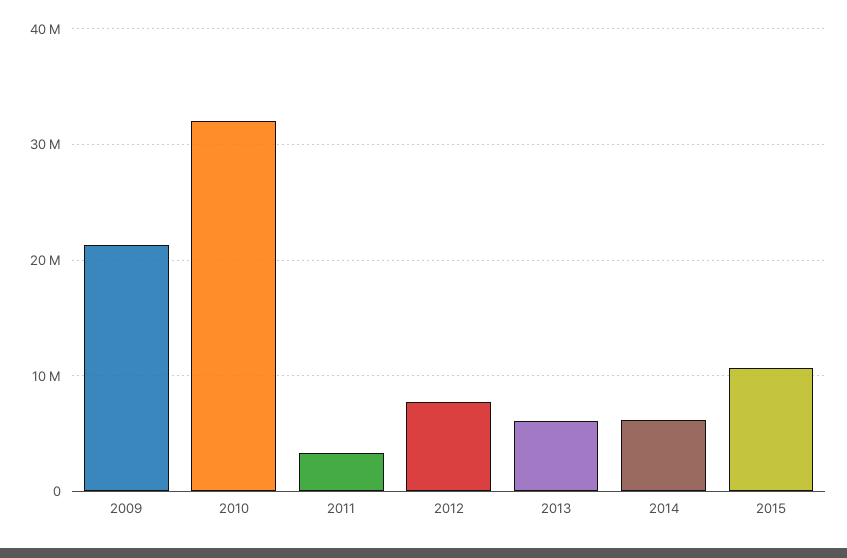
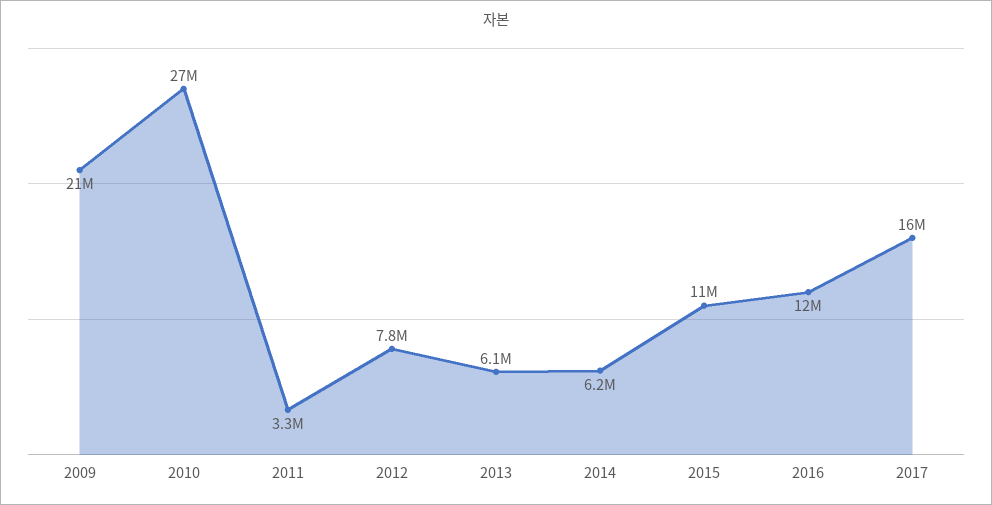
2010: 32000000 -> 27000000
2016: none -> 12000000
2017: none -> 16000000

